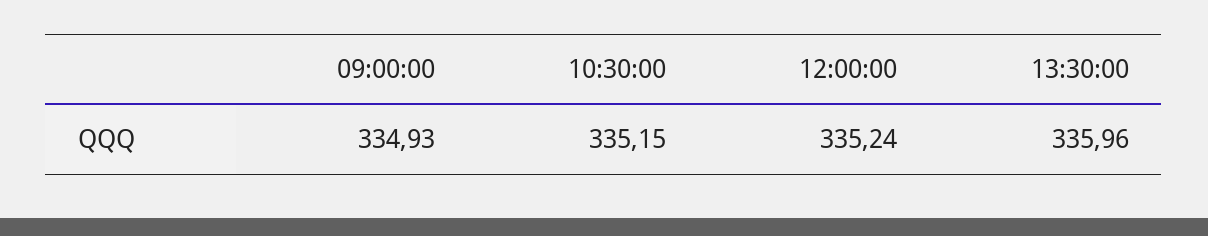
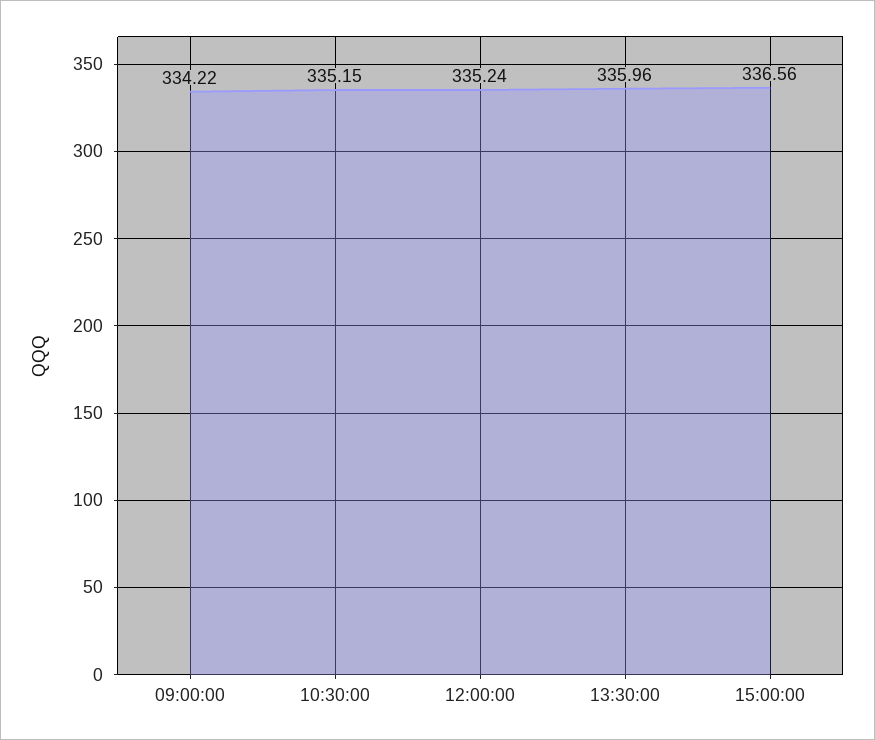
09:00:00: 334.93 -> 334.22
15:00:00: none -> 336.56

